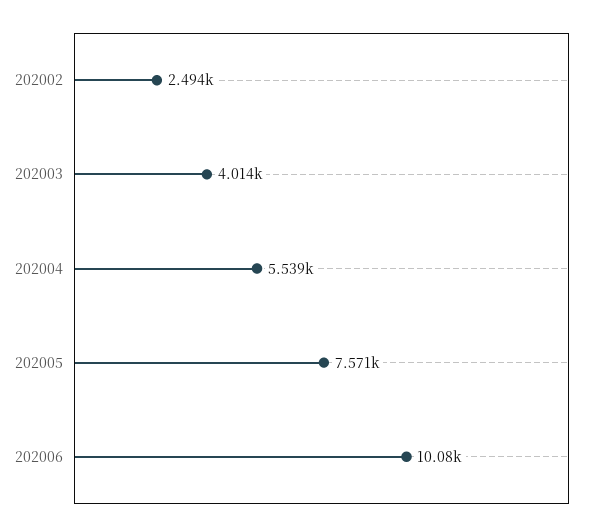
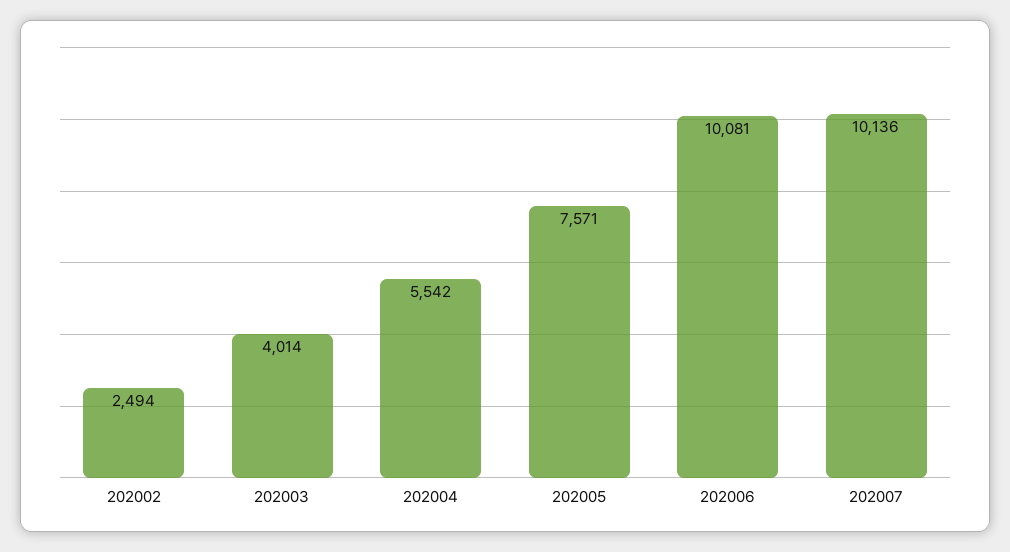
202004: 5539 -> 5542
202007: none -> 10136

